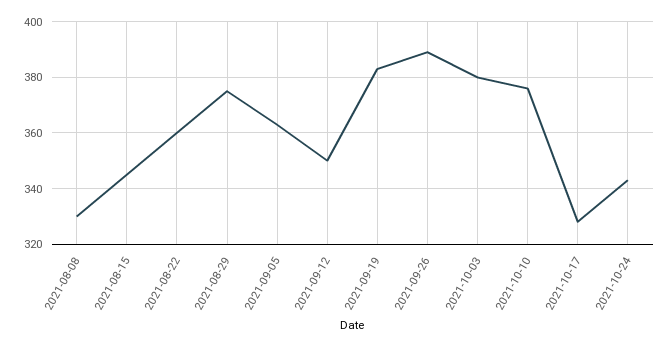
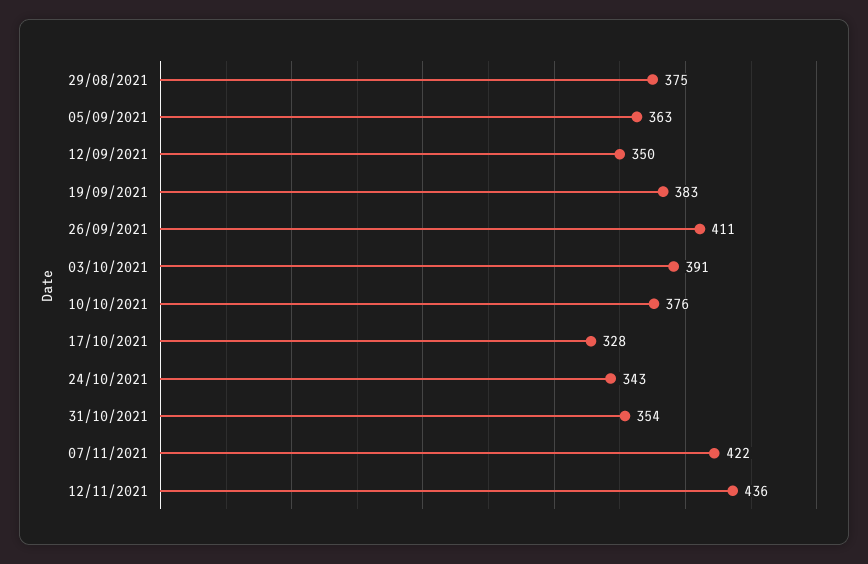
2021-08-08: 330 -> none
2021-08-15: 345 -> none
2021-08-22: 360 -> none
2021-09-26: 390 -> 411
2021-10-03: 380 -> 391
31/10/2021: none -> 354
07/11/2021: none -> 422
12/11/2021: none -> 436

